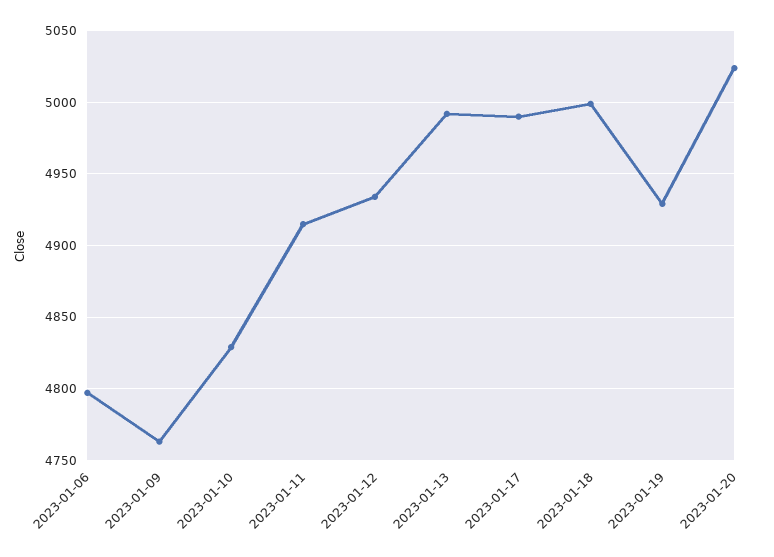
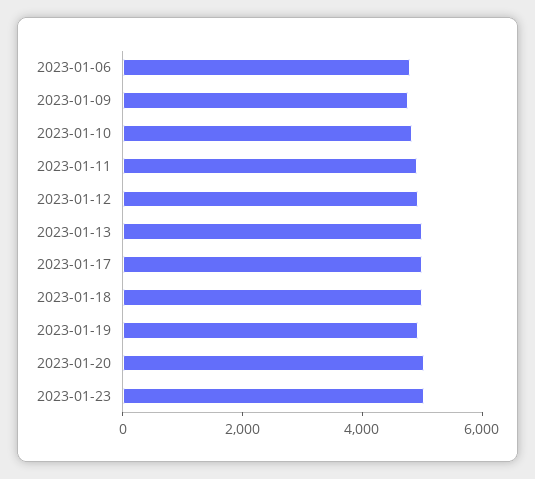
2023-01-23: none -> 5000

